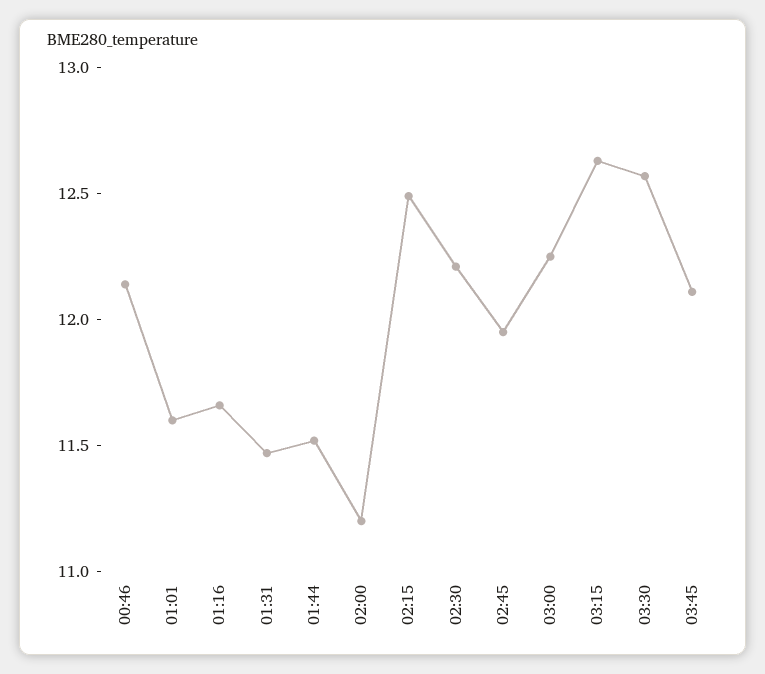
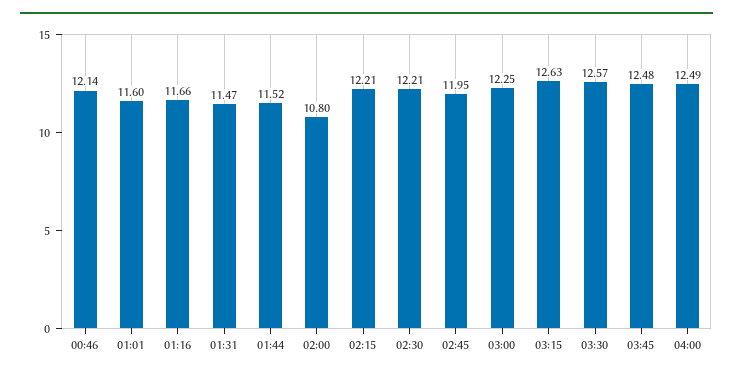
02:00: 11.2 -> 10.8
02:15: 12.5 -> 12.21
03:45: 12.1 -> 12.48
04:00: none -> 12.49

